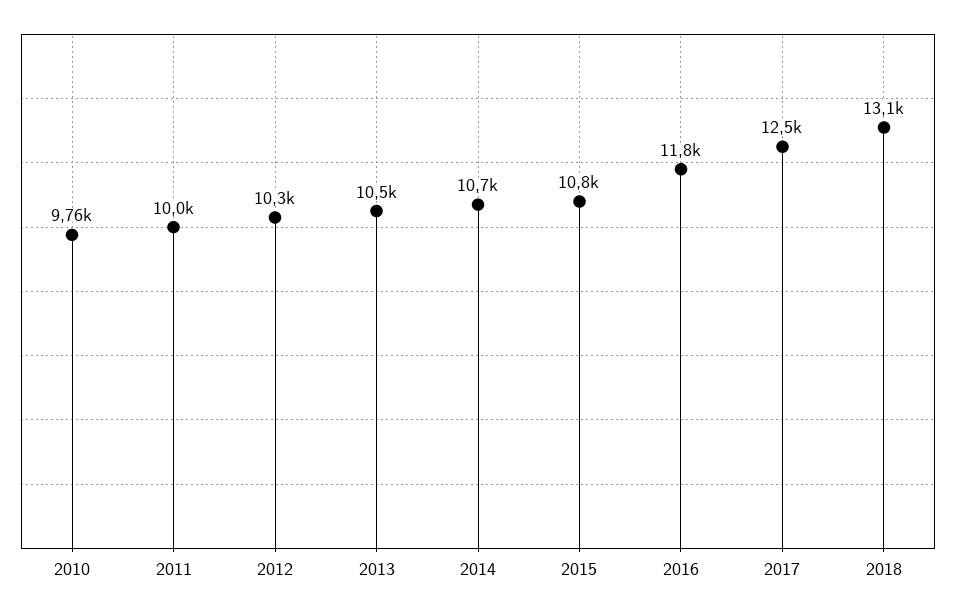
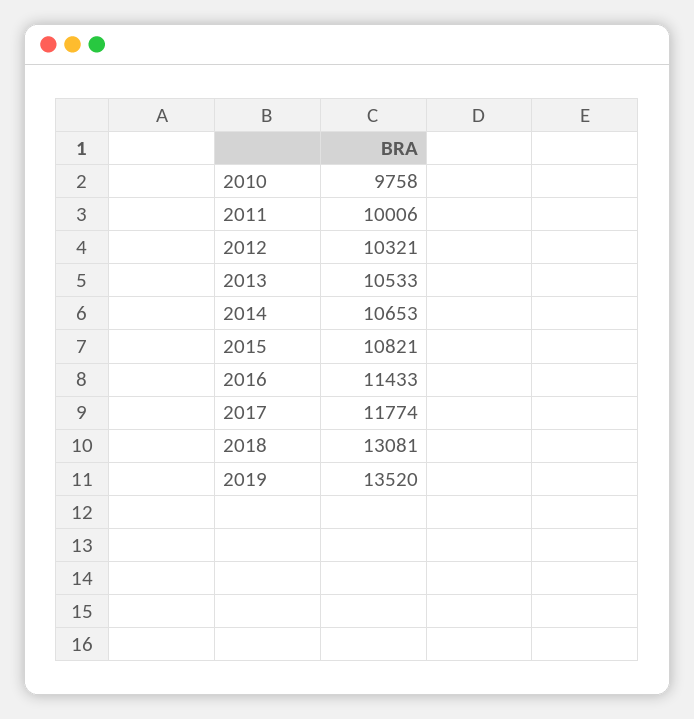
2016: 11800 -> 11433
2017: 12500 -> 11774
2019: none -> 13520

